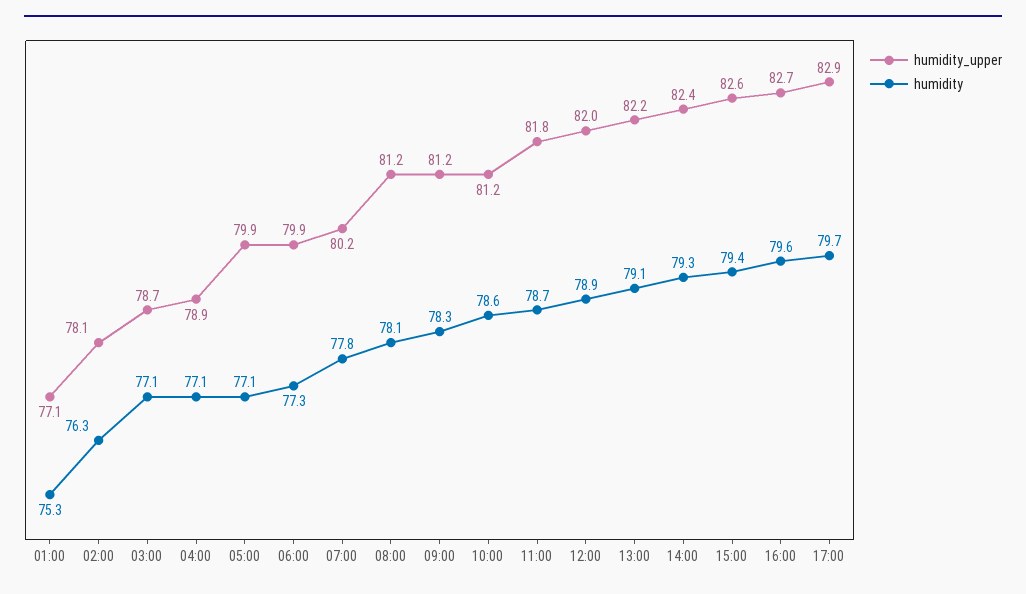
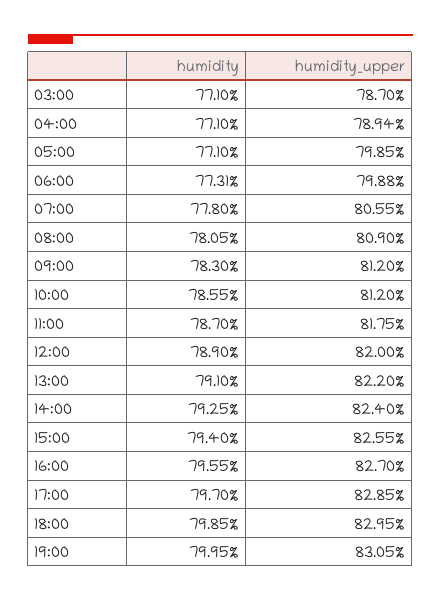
humidity_upper, 01:00: 77.1 -> none
humidity, 01:00: 75.3 -> none
humidity_upper, 02:00: 78.1 -> none
humidity, 02:00: 76.3 -> none
humidity_upper, 07:00: 80.2 -> 80.55
humidity_upper, 08:00: 81.2 -> 80.9
humidity, 18:00: none -> 79.85
humidity_upper, 18:00: none -> 82.95
humidity, 19:00: none -> 79.95
humidity_upper, 19:00: none -> 83.05

